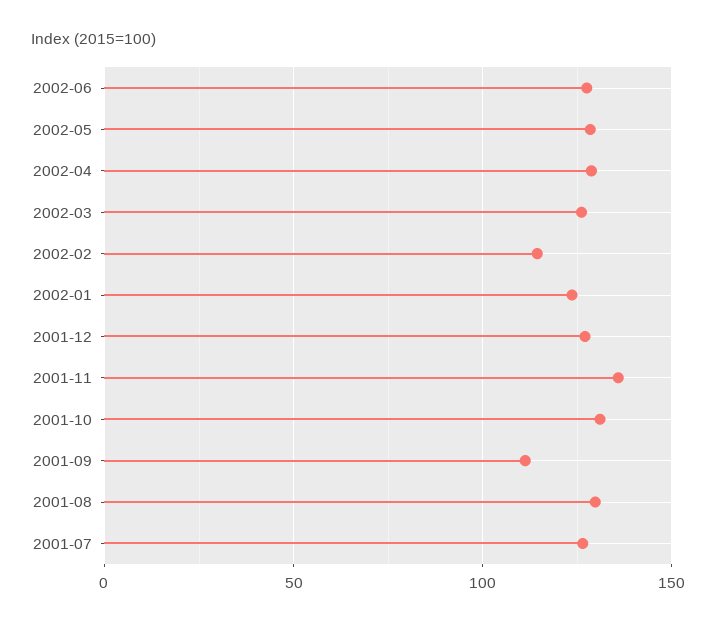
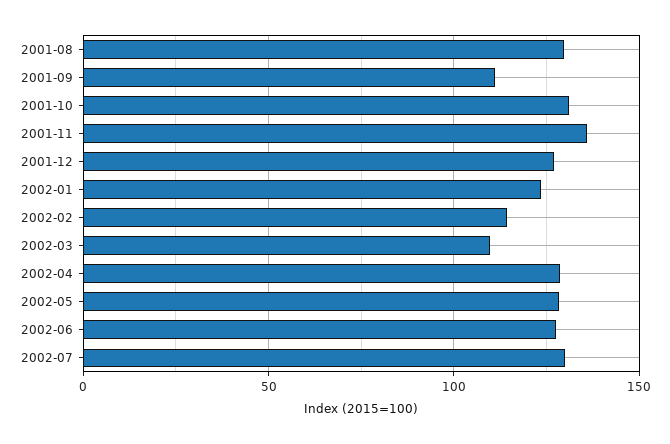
2002-03: 125 -> 110
2001-07: 125 -> none
2002-07: none -> 130

